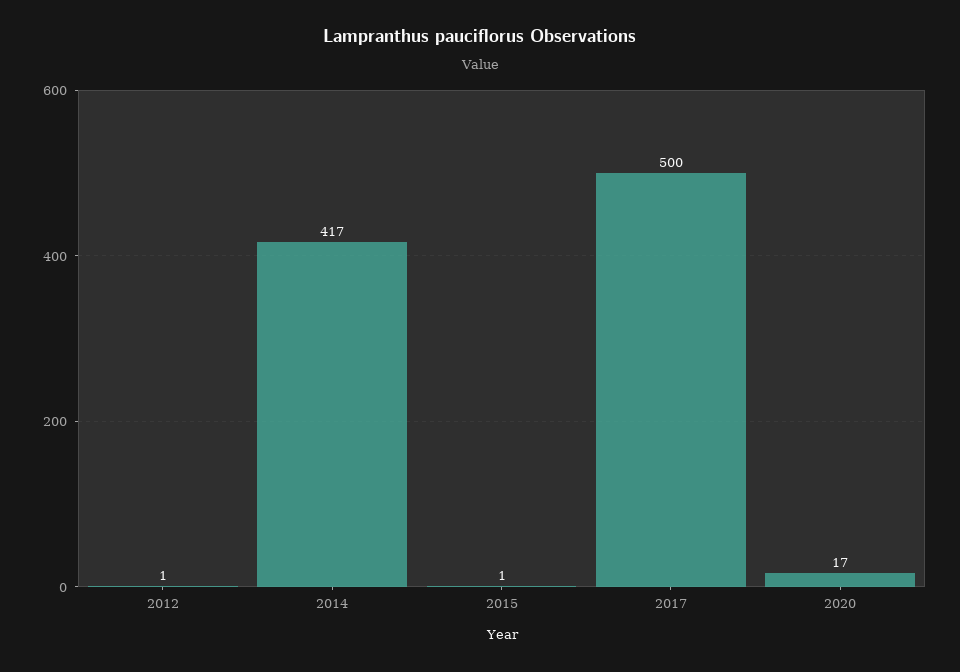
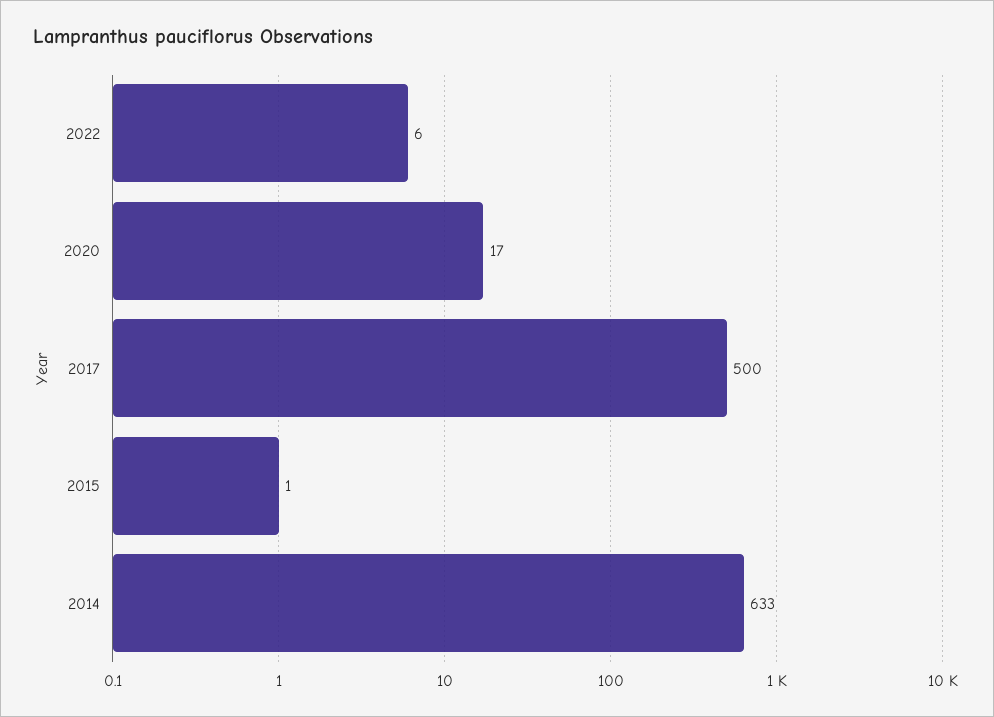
2012: 1 -> none
2014: 417 -> 633
2022: none -> 6

